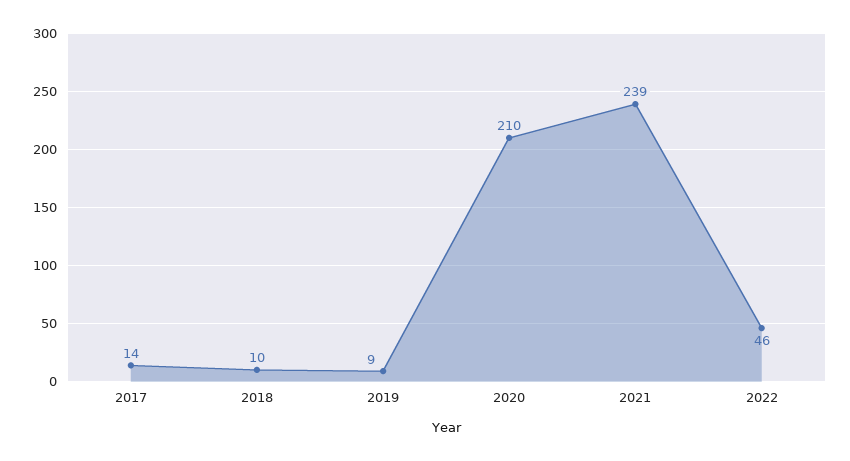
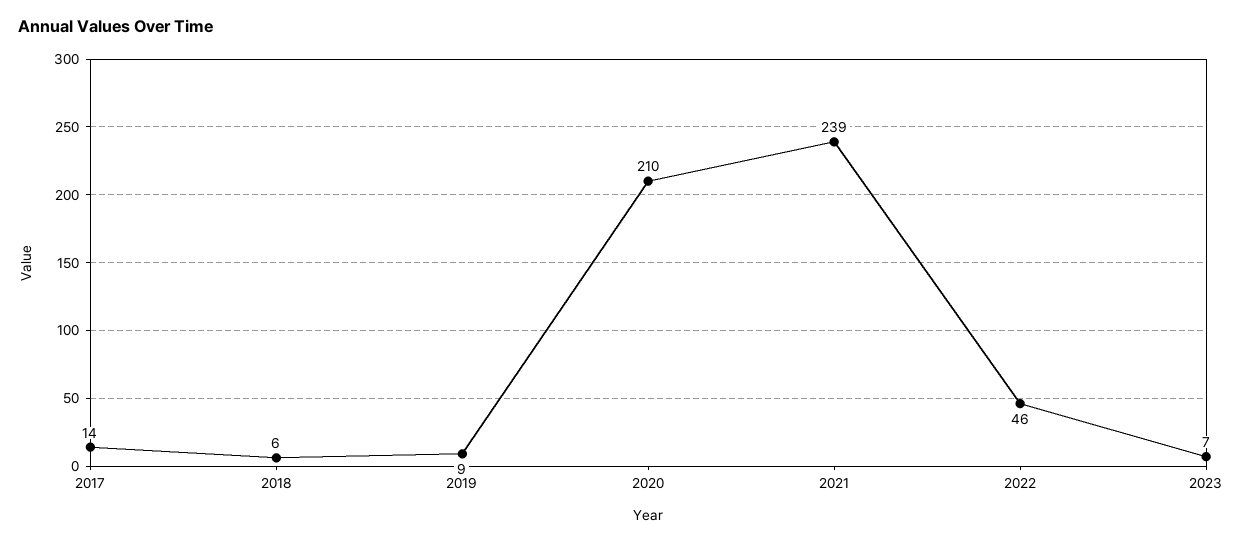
2018: 10 -> 6
2023: none -> 7

